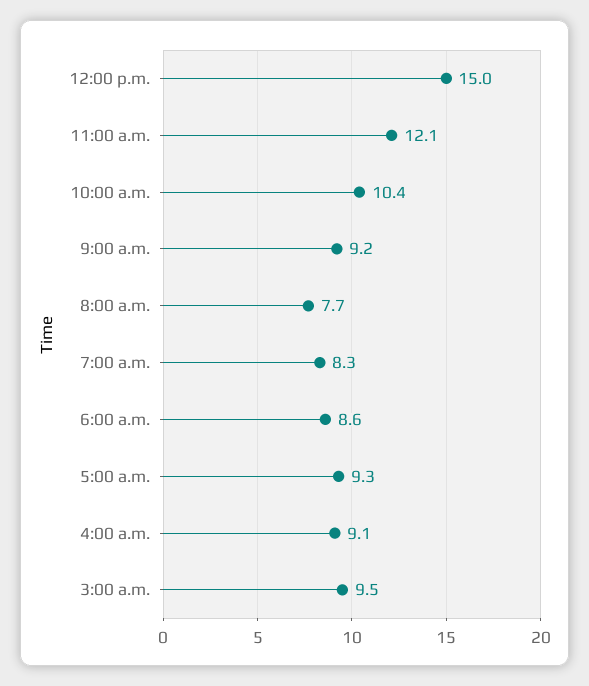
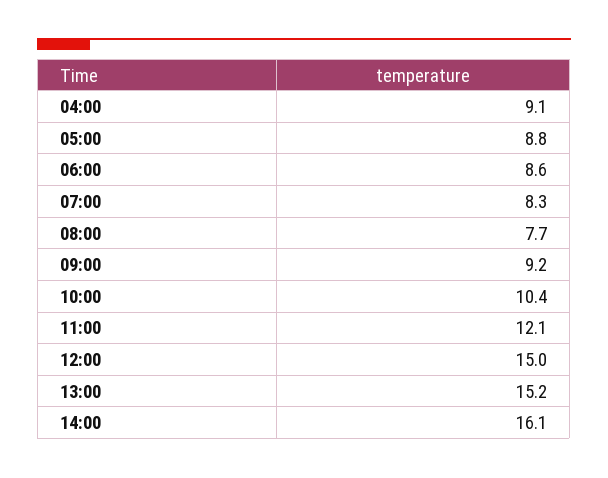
5:00 a.m.: 9.3 -> 8.8
3:00 a.m.: 9.5 -> none
13:00: none -> 15.2
14:00: none -> 16.1

